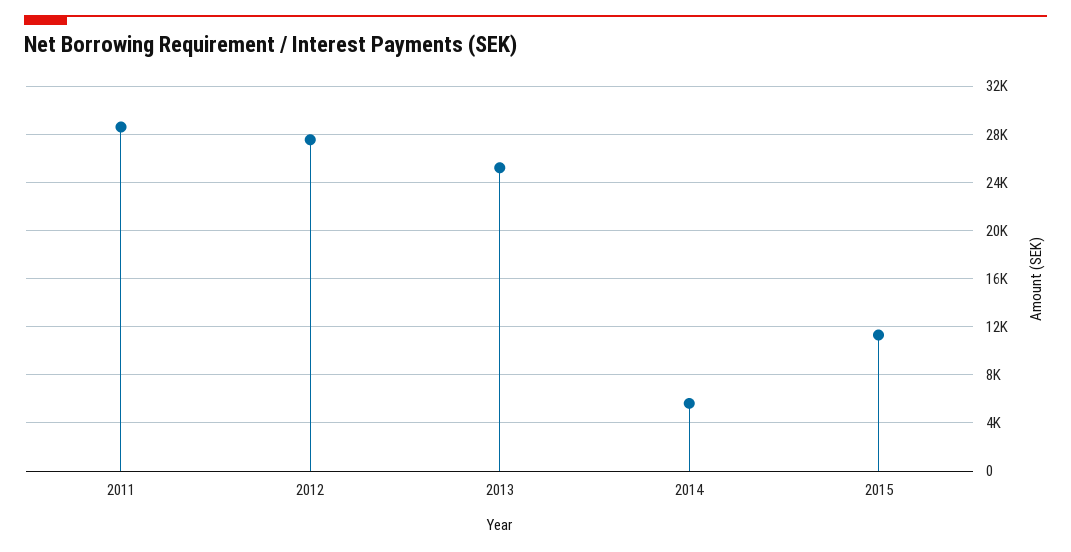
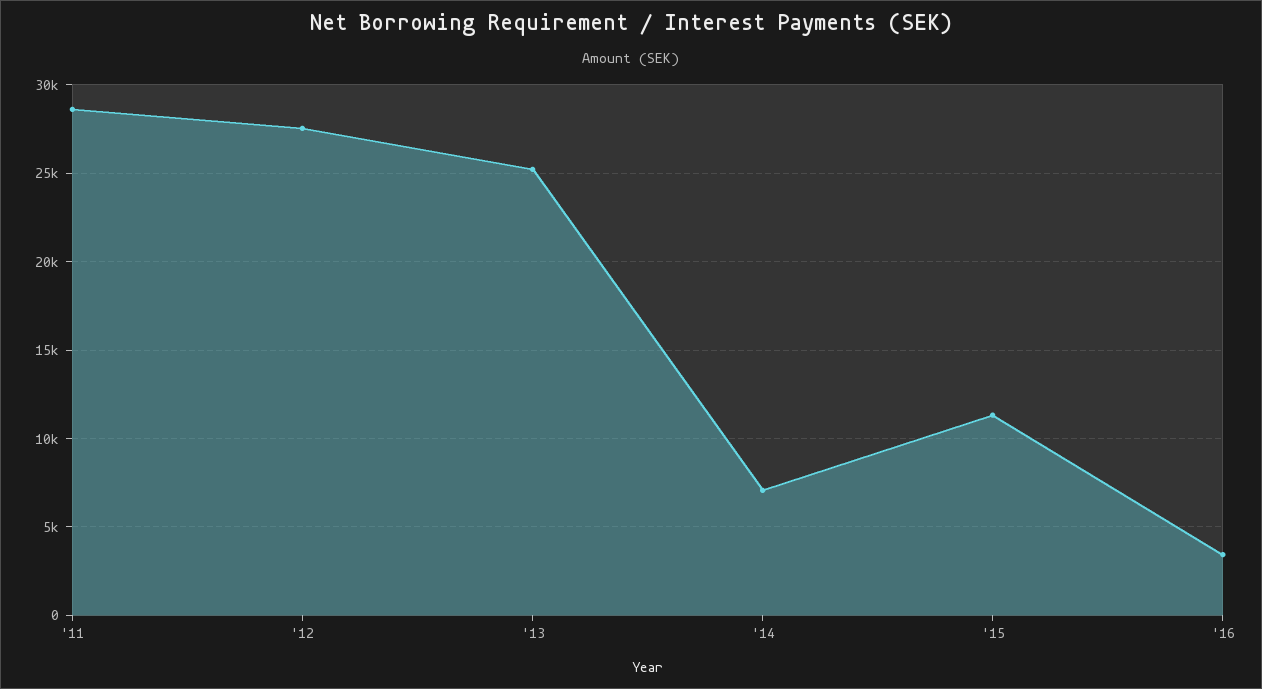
2014: 5500 -> 7000
'16: none -> 3500

